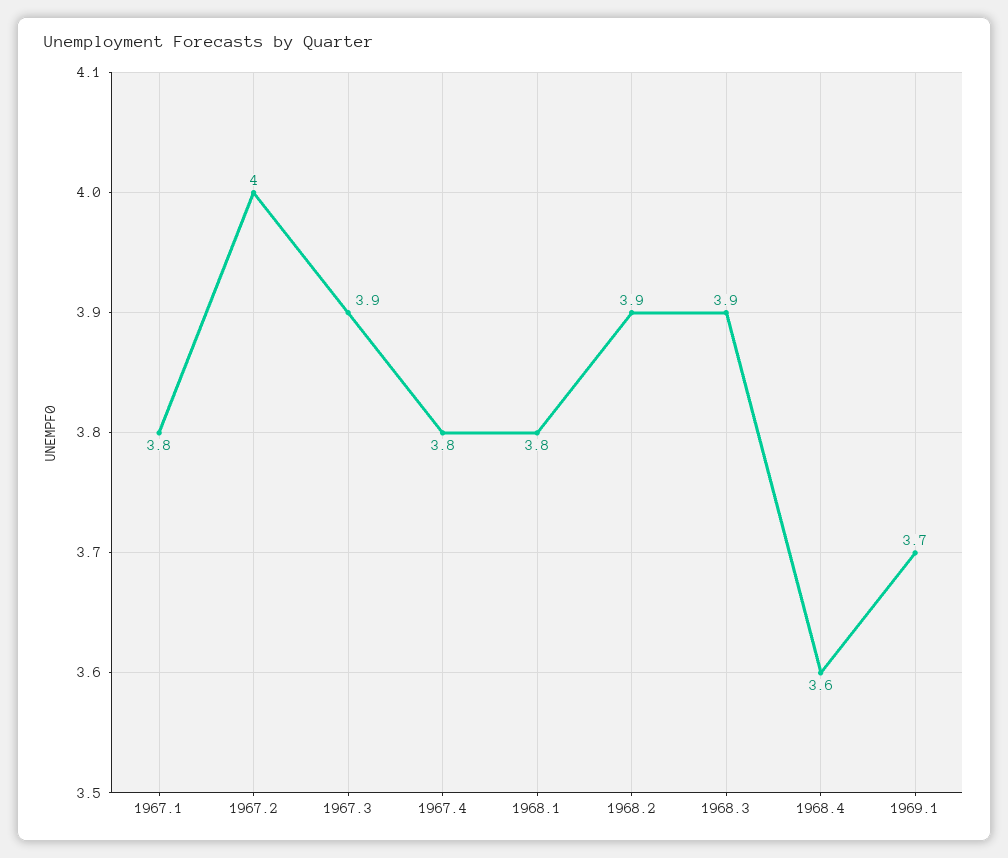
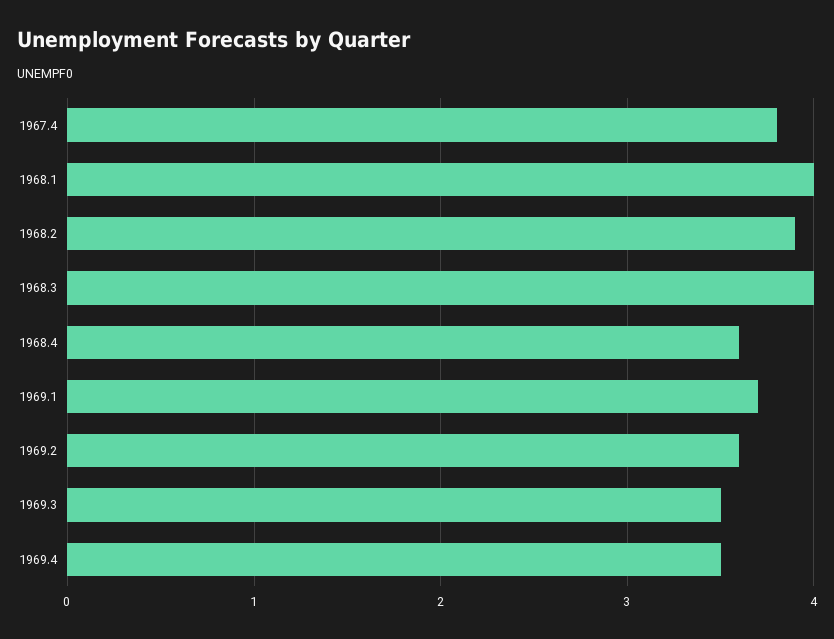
1967.1: 3.8 -> none
1967.2: 4 -> none
1967.3: 3.9 -> none
1968.1: 3.8 -> 4
1968.3: 3.9 -> 4
1969.2: none -> 3.6
1969.3: none -> 3.5
1969.4: none -> 3.5

